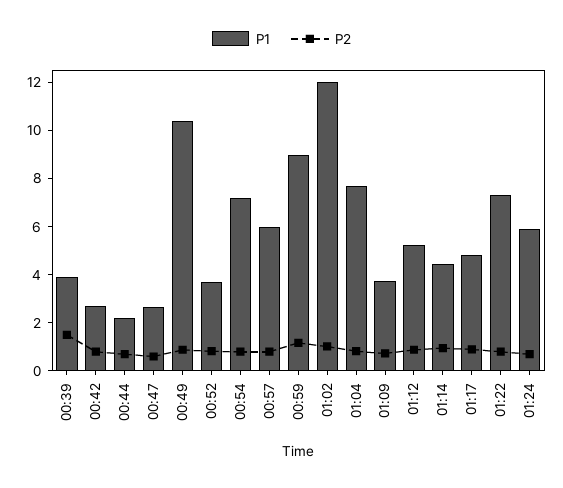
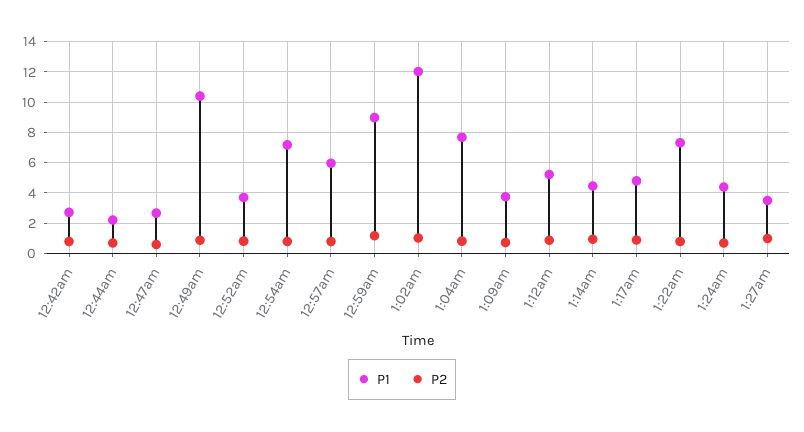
P1, 00:39: 4 -> none
P2, 00:39: 1.5 -> none
P1, 01:24: 6 -> 4.5
P1, 1:27am: none -> 3.5
P2, 1:27am: none -> 1

